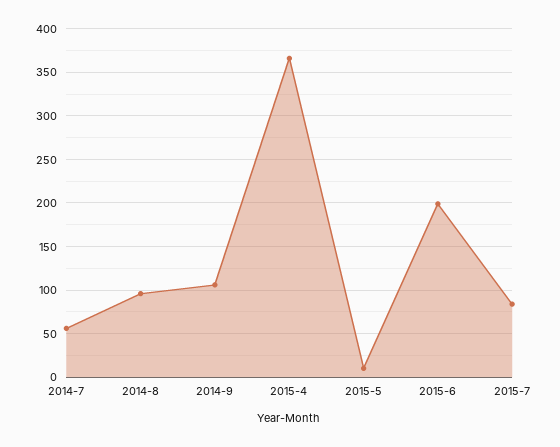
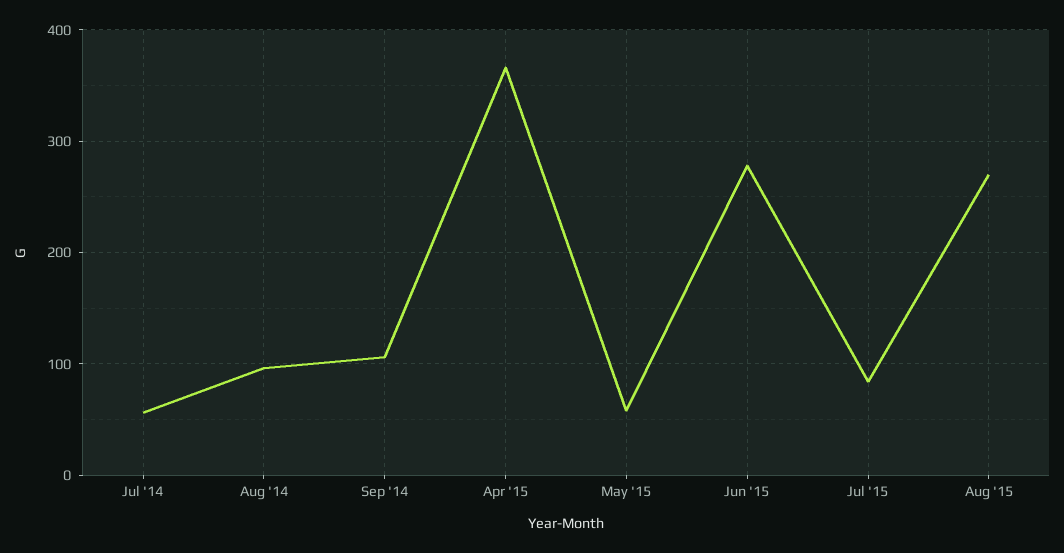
2015-5: 10 -> 60
2015-6: 200 -> 280
Aug '15: none -> 270

